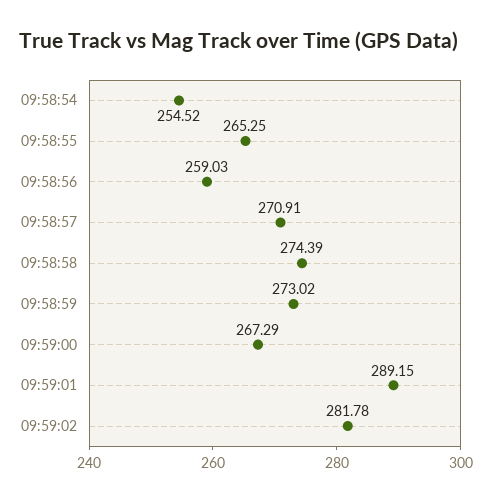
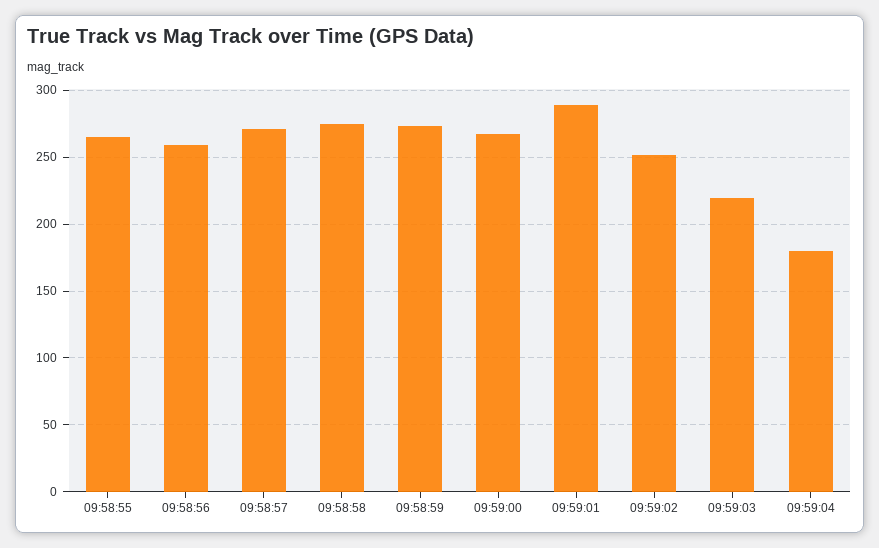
09:58:54: 254.52 -> none
09:59:02: 281.78 -> 250
09:59:03: none -> 220
09:59:04: none -> 180

